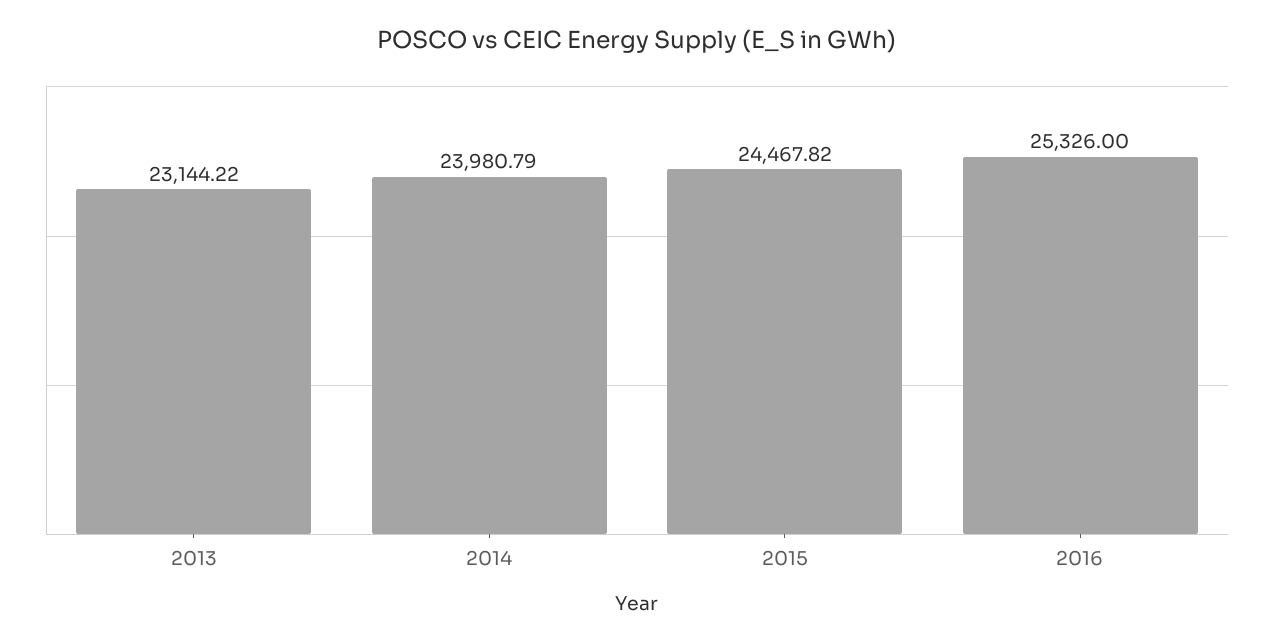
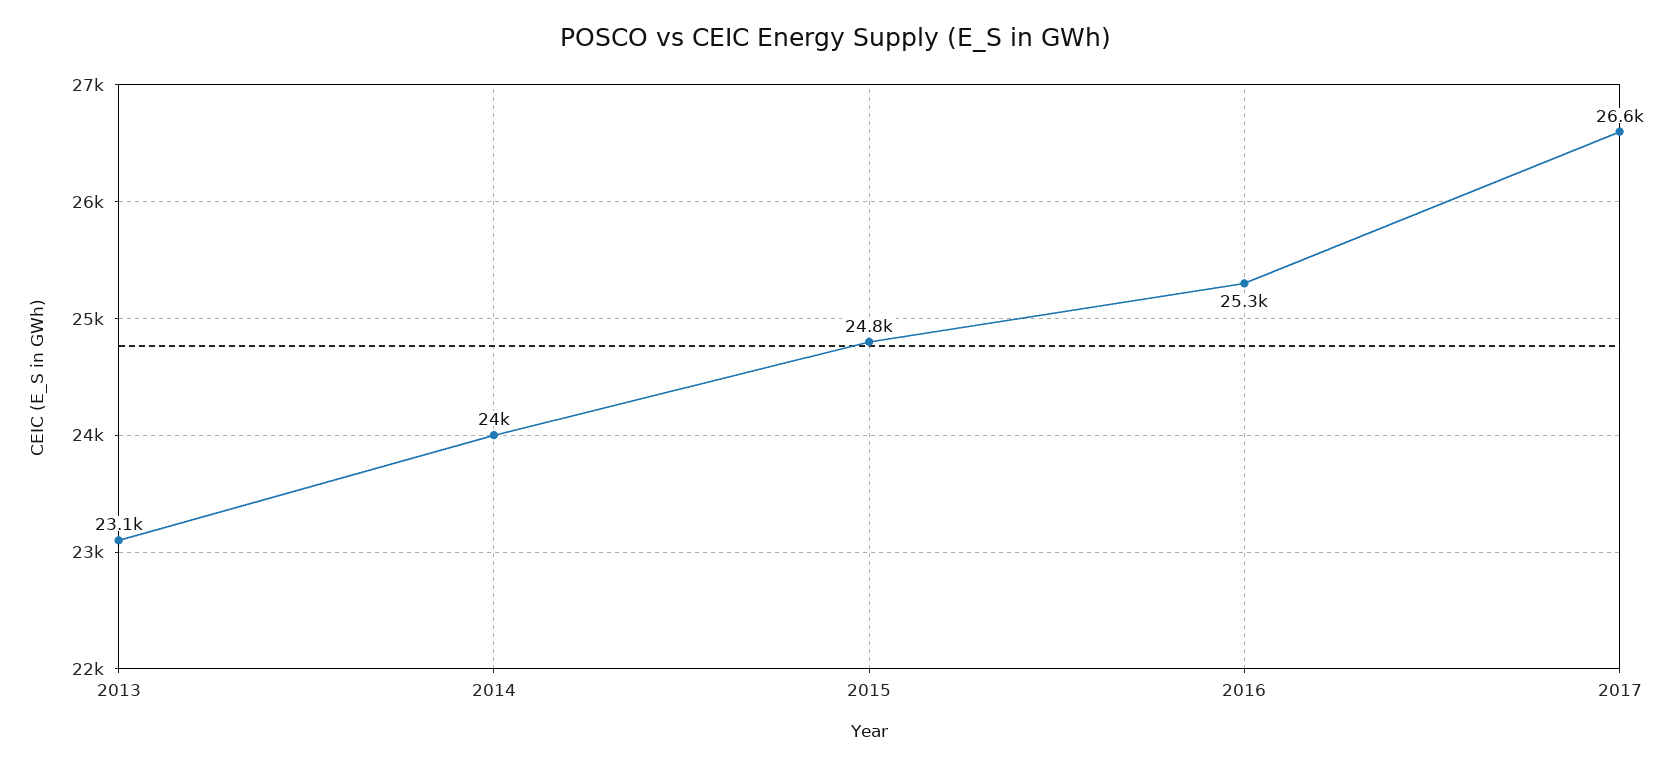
2015: 24467.82 -> 24800
2017: none -> 26600

